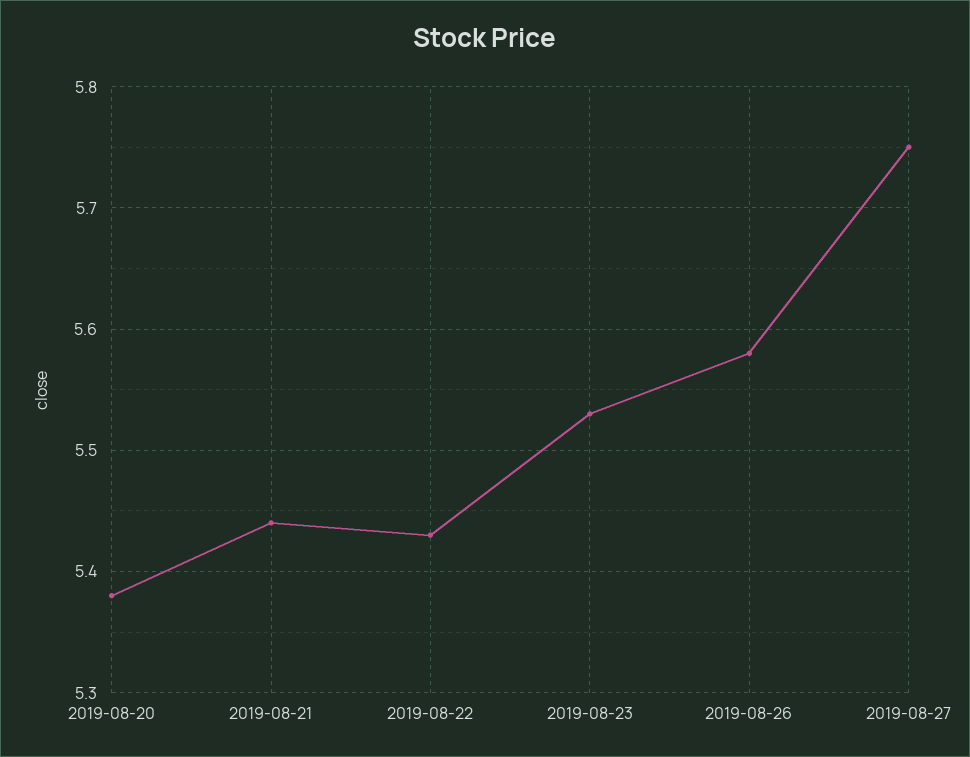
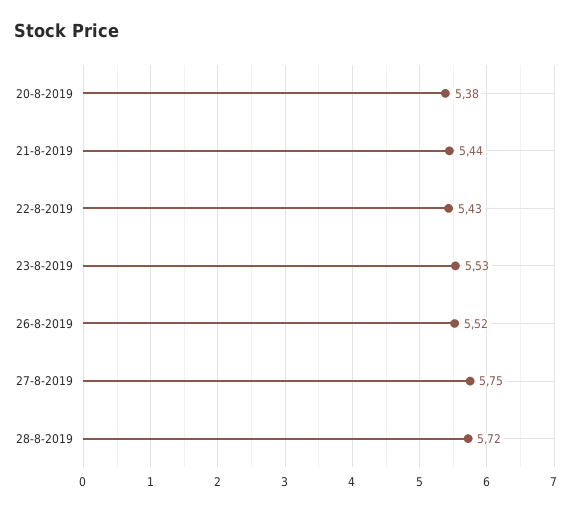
2019-08-26: 5.58 -> 5.52
28-8-2019: none -> 5.72

